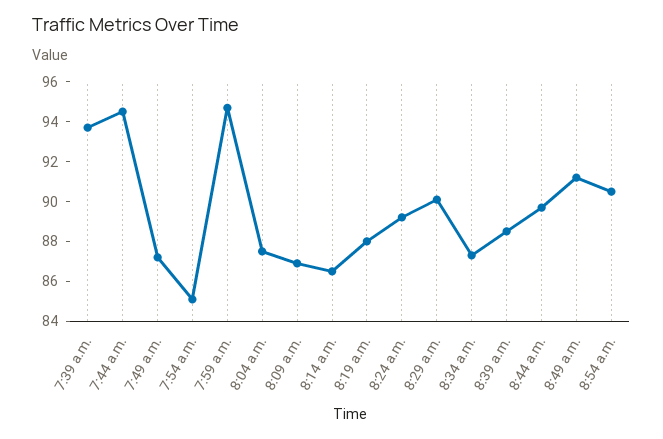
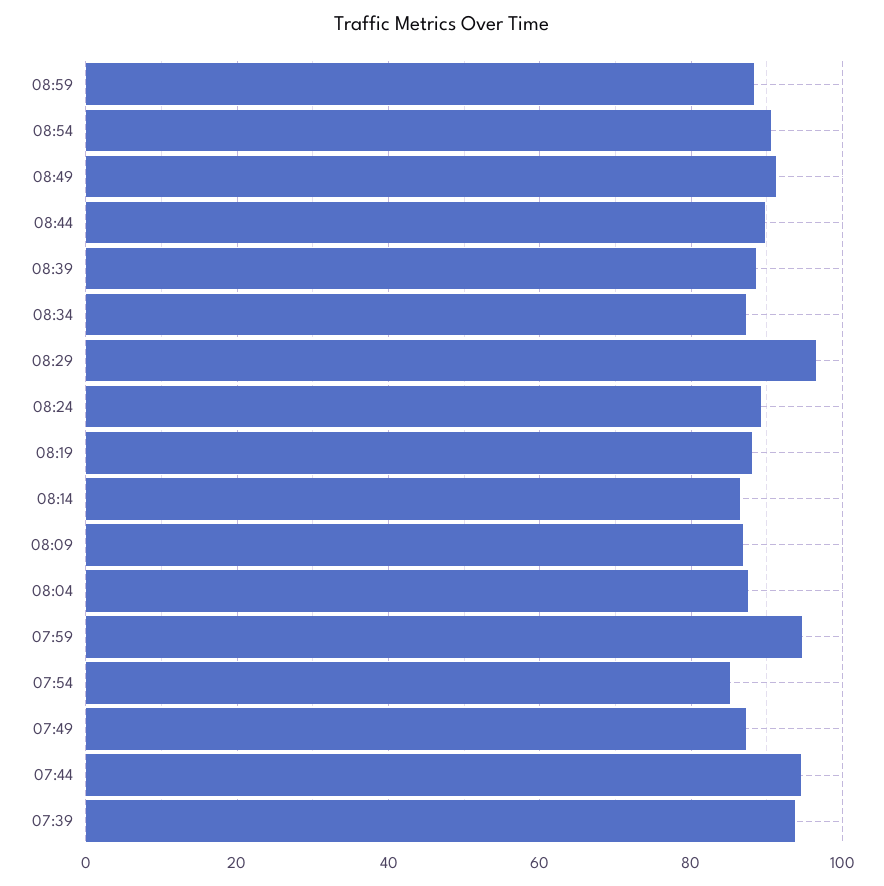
8:29 a.m.: 90 -> 96
08:59: none -> 88

